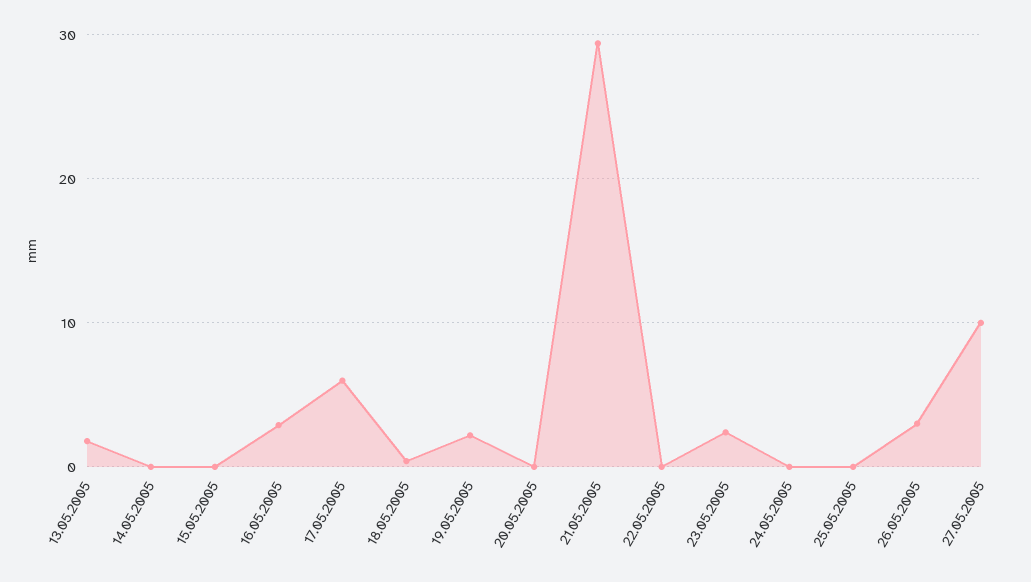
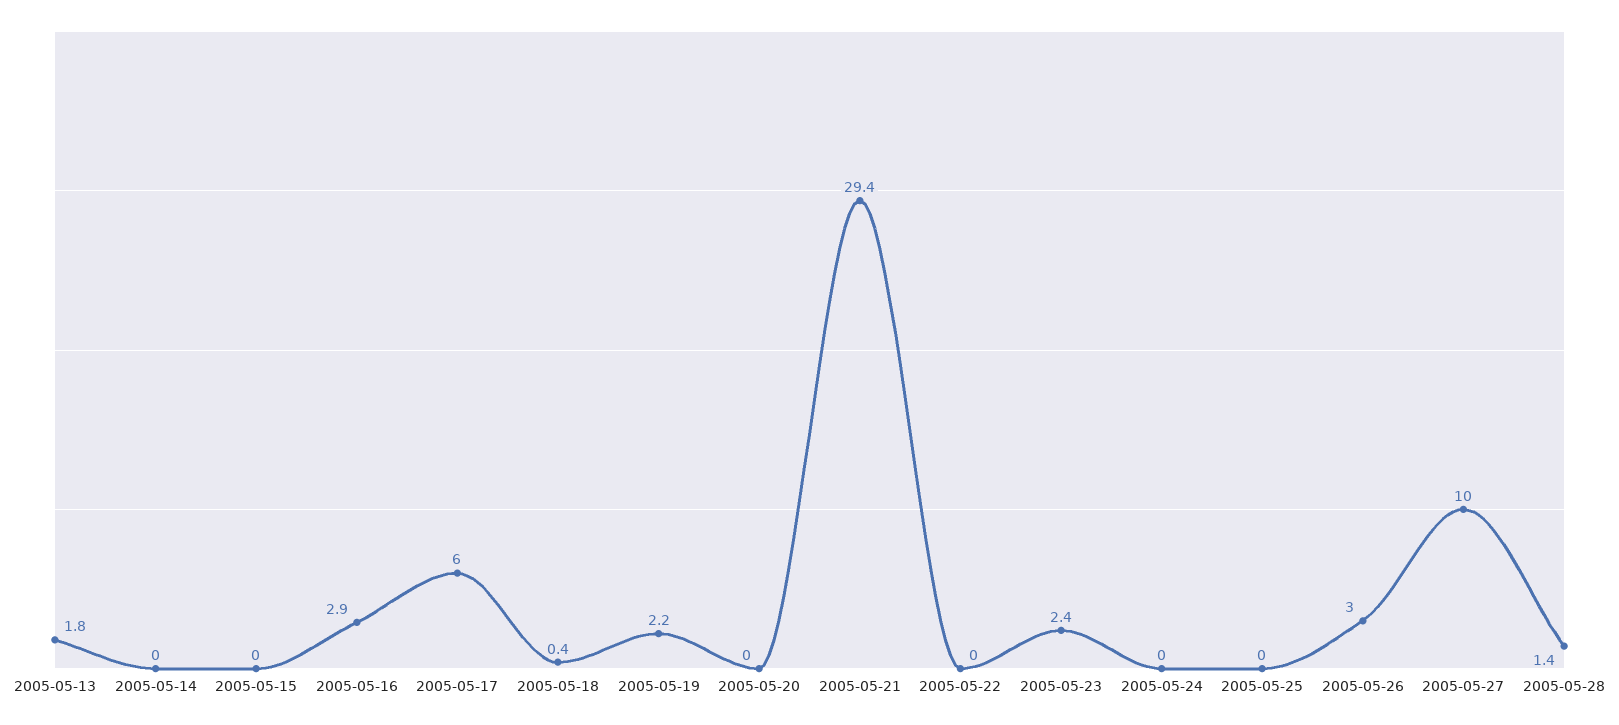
2005-05-28: none -> 1.4

